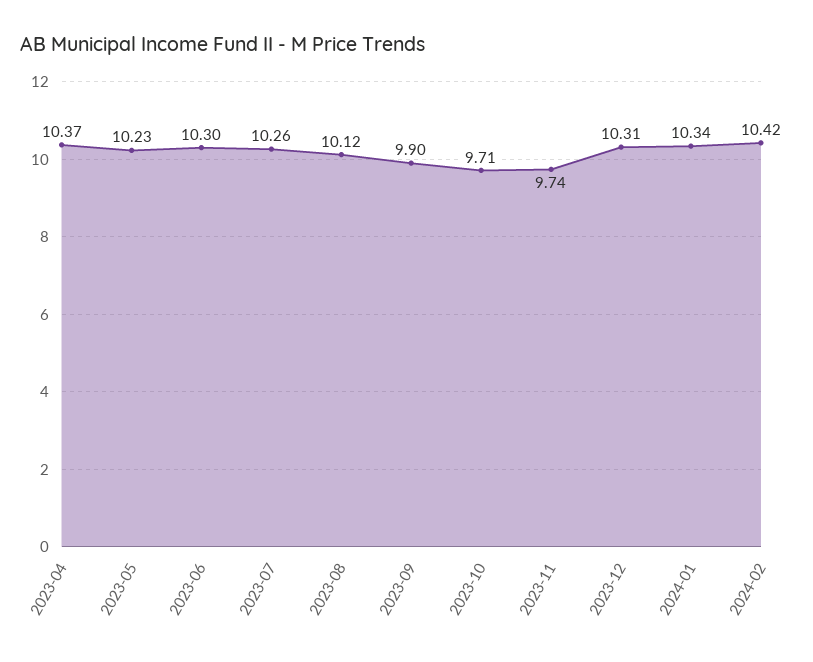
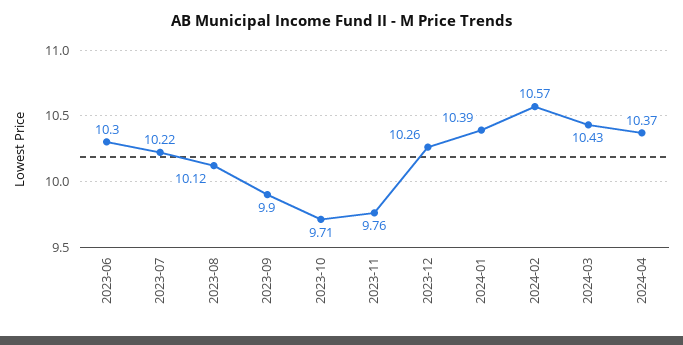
2023-04: 10.37 -> none
2023-05: 10.23 -> none
2023-07: 10.26 -> 10.22
2023-11: 9.74 -> 9.76
2023-12: 10.31 -> 10.26
2024-01: 10.34 -> 10.39
2024-02: 10.42 -> 10.57
2024-03: none -> 10.43
2024-04: none -> 10.37

